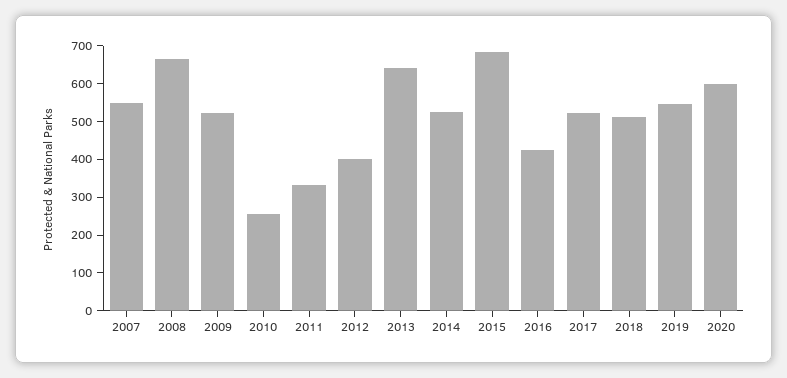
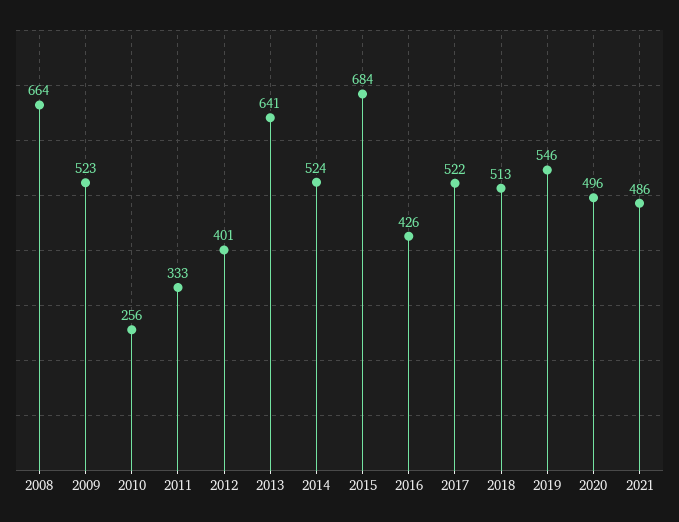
2007: 550 -> none
2020: 600 -> 496
2021: none -> 486

